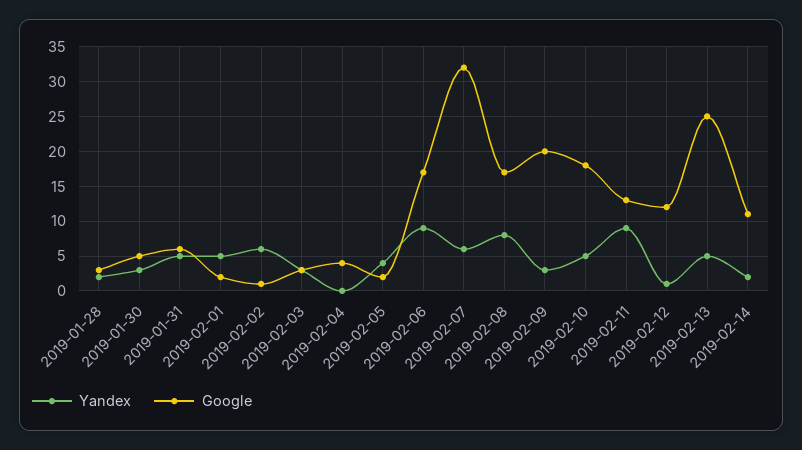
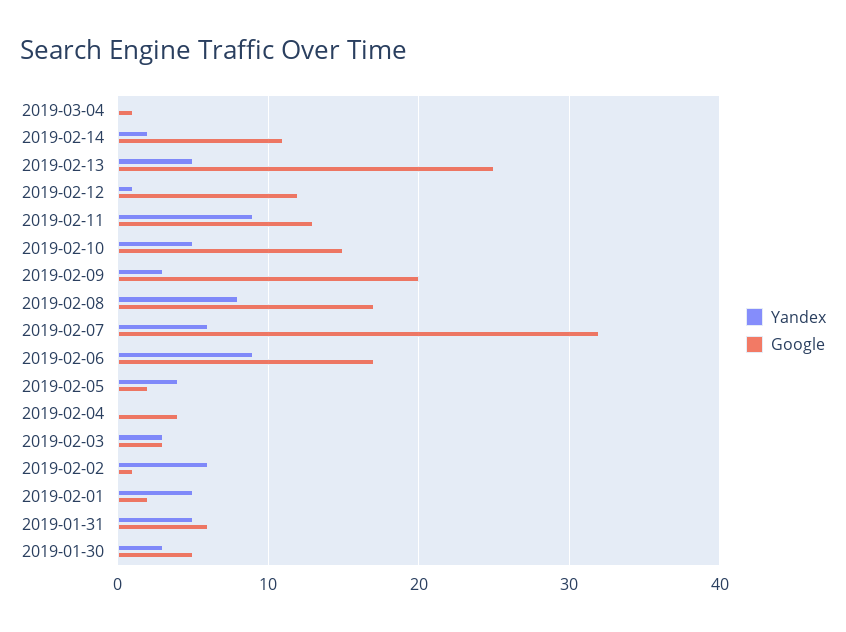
Yandex, 2019-01-28: 2 -> none
Google, 2019-01-28: 3 -> none
Google, 2019-02-10: 18 -> 15
Yandex, 2019-03-04: none -> 0
Google, 2019-03-04: none -> 1

